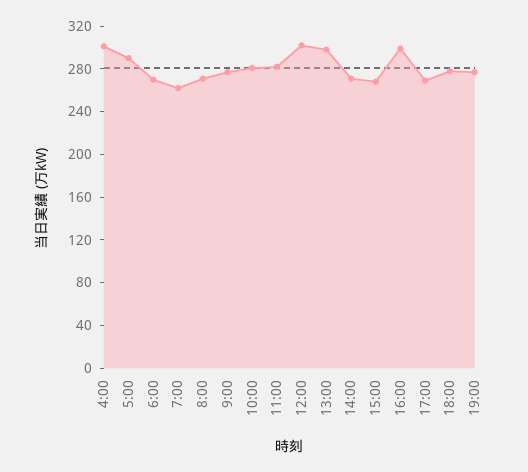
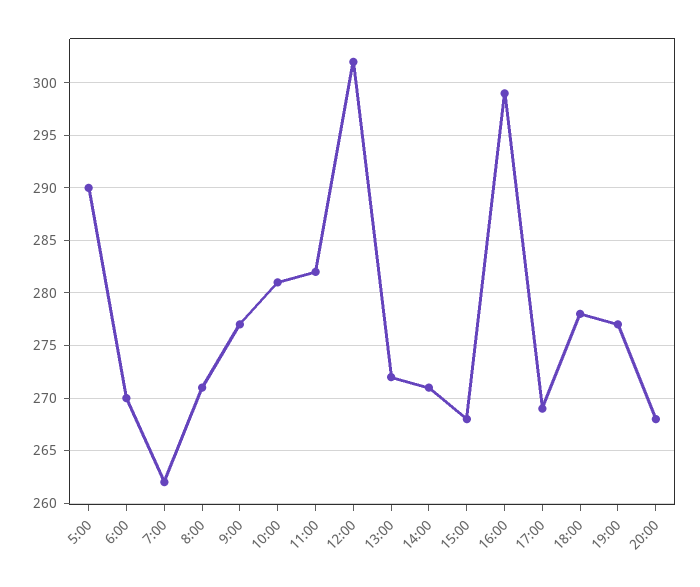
4:00: 300 -> none
13:00: 300 -> 272
20:00: none -> 268

